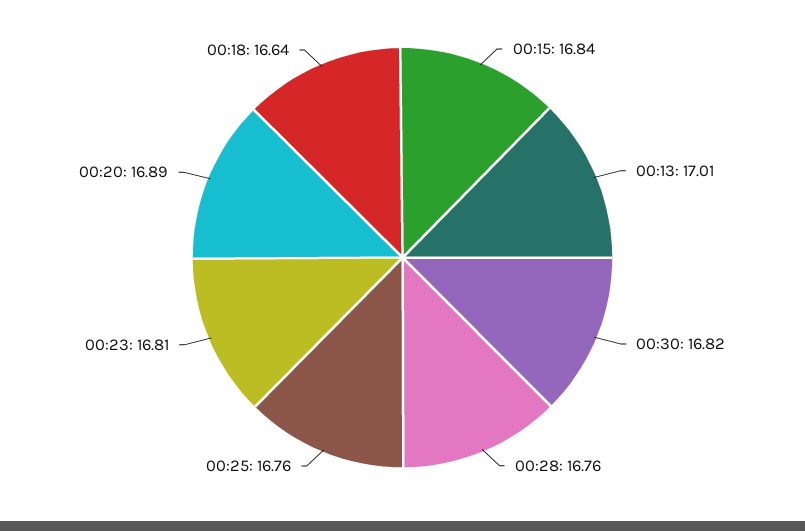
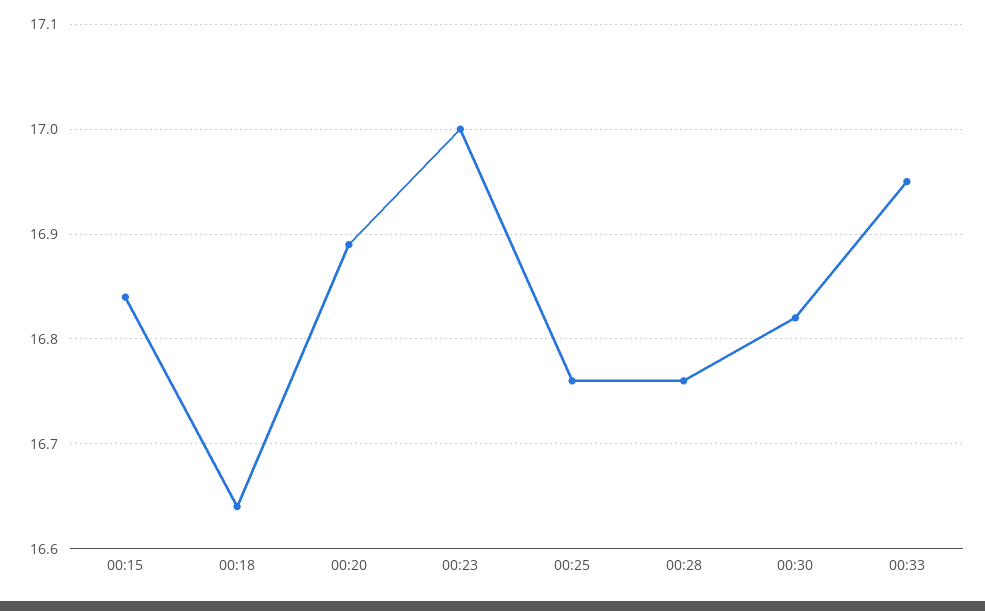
00:13: 17.01 -> none
00:23: 16.81 -> 17
00:33: none -> 16.95

